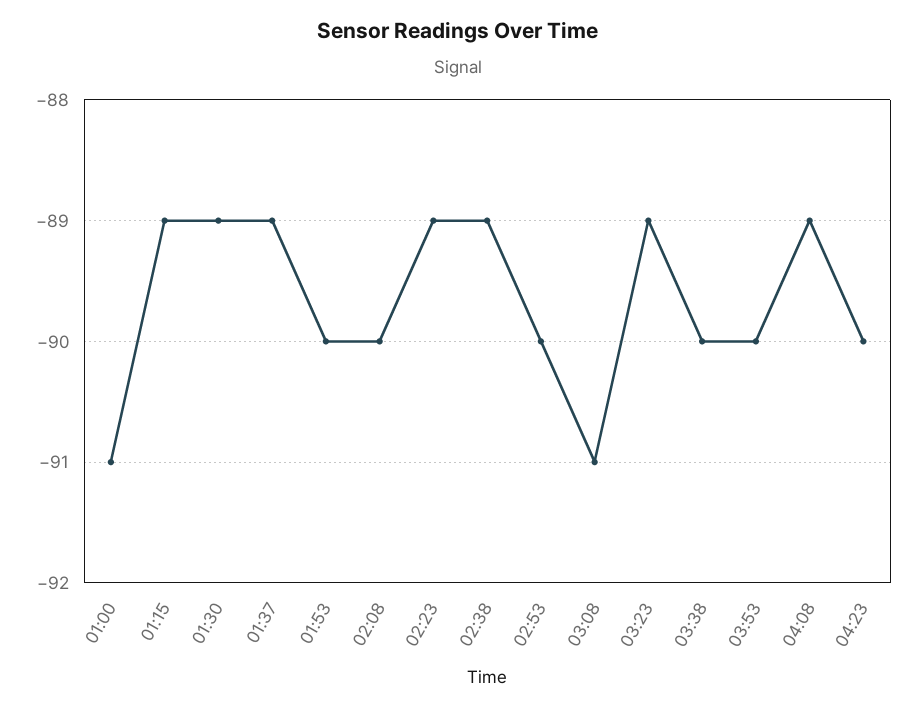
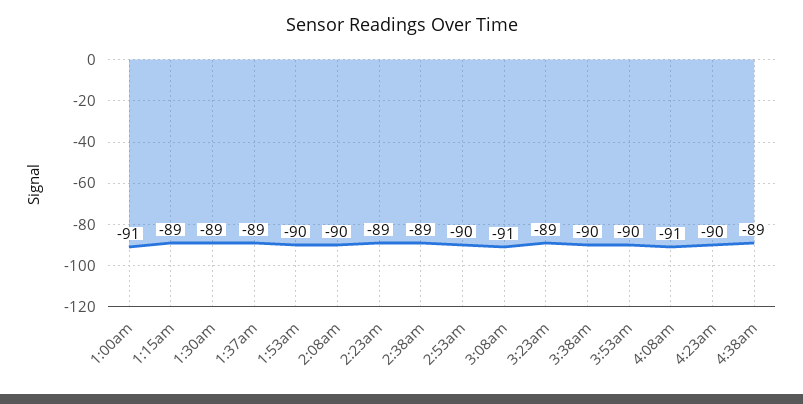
04:08: -89 -> -91
4:38am: none -> -89

